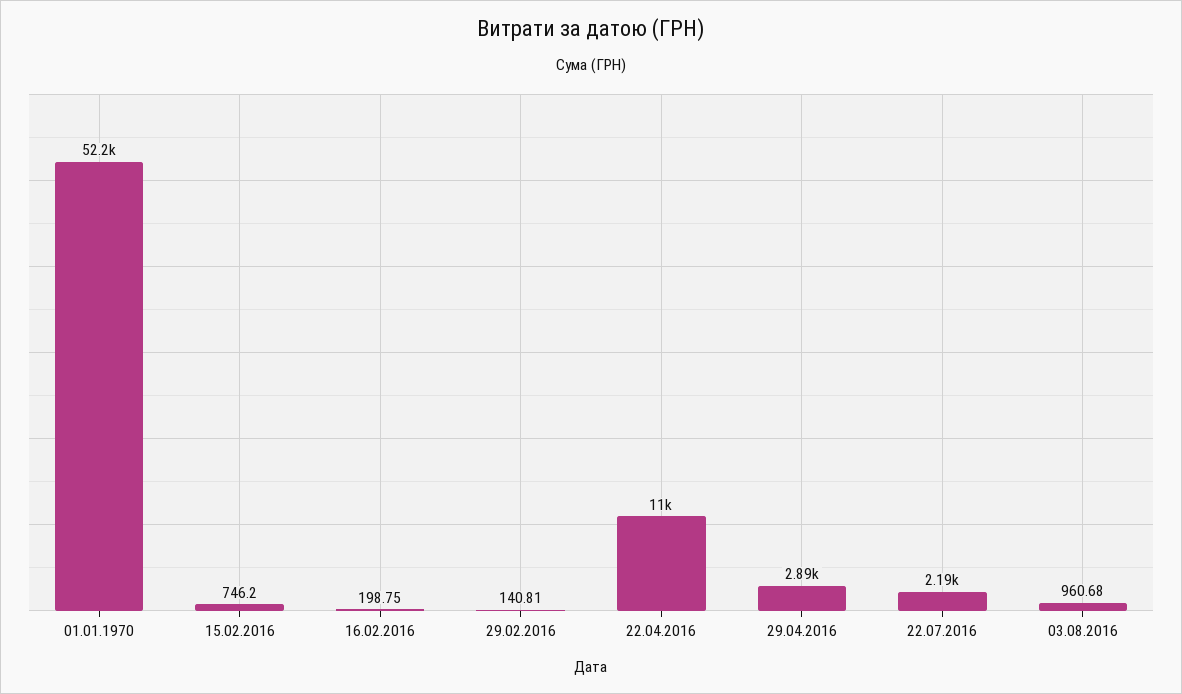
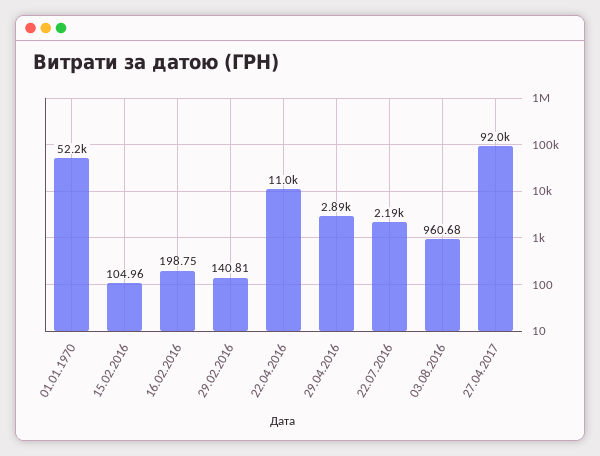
15.02.2016: 746.2 -> 104.96
27.04.2017: none -> 92000

